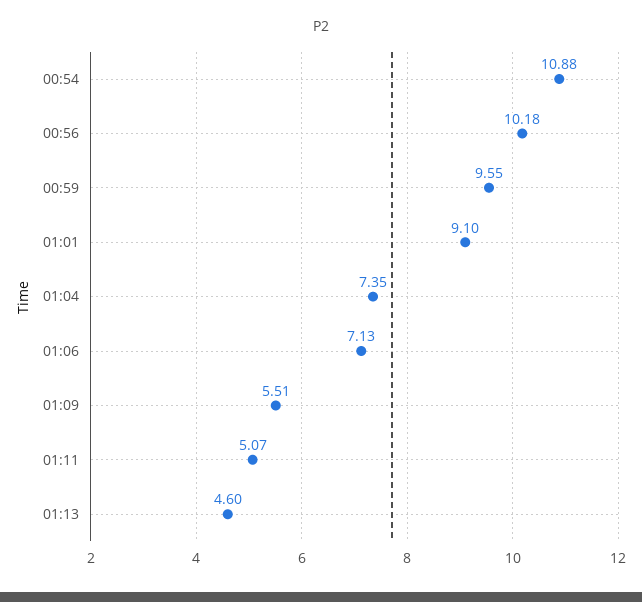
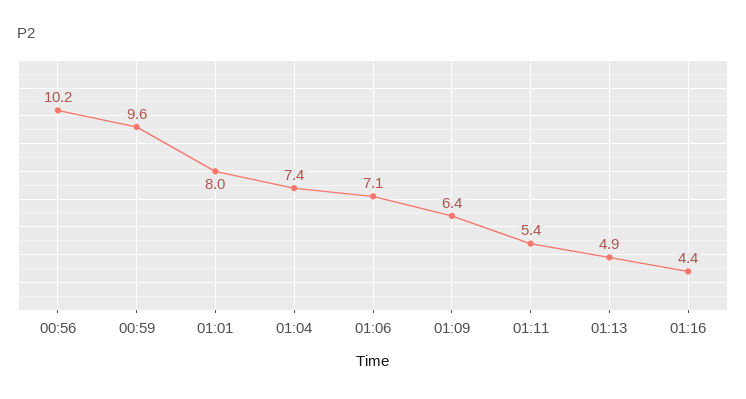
00:54: 10.88 -> none
01:01: 9.1 -> 8
01:09: 5.51 -> 6.4
01:11: 5.07 -> 5.4
01:13: 4.6 -> 4.9
01:16: none -> 4.4

